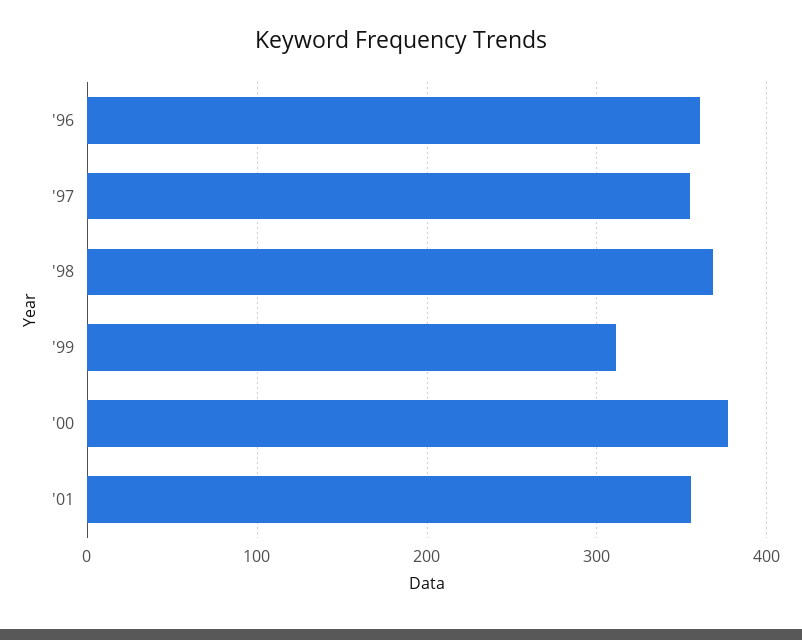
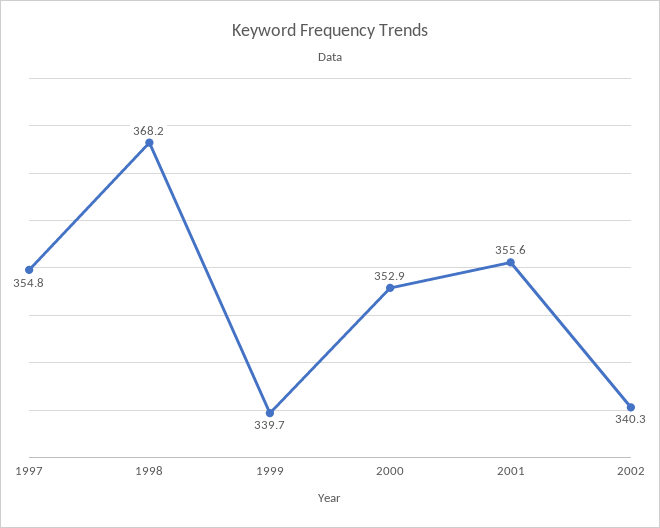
'96: 360 -> none
'99: 310 -> 339.7
'00: 380 -> 352.9
2002: none -> 340.3

